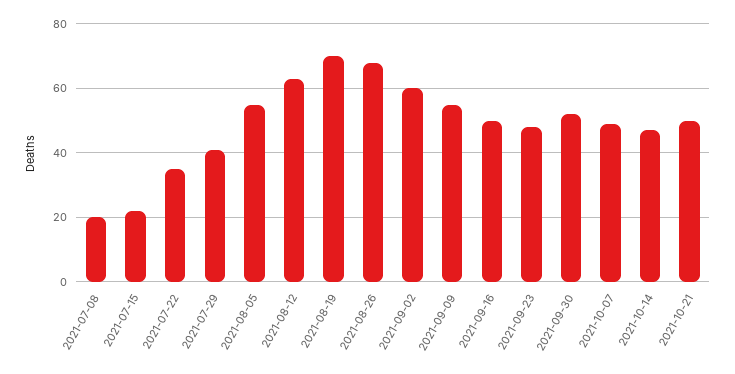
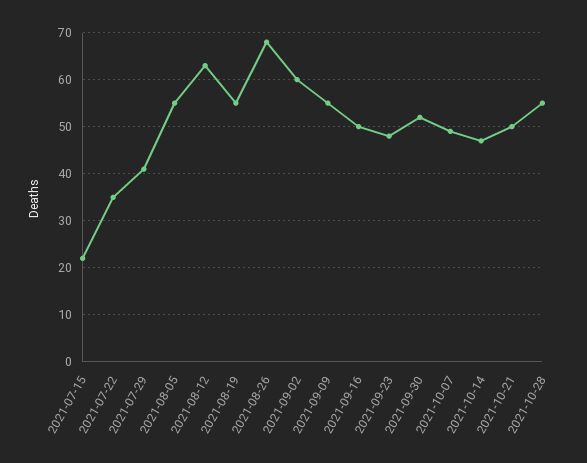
2021-07-08: 20 -> none
2021-08-19: 70 -> 55
2021-10-28: none -> 55

